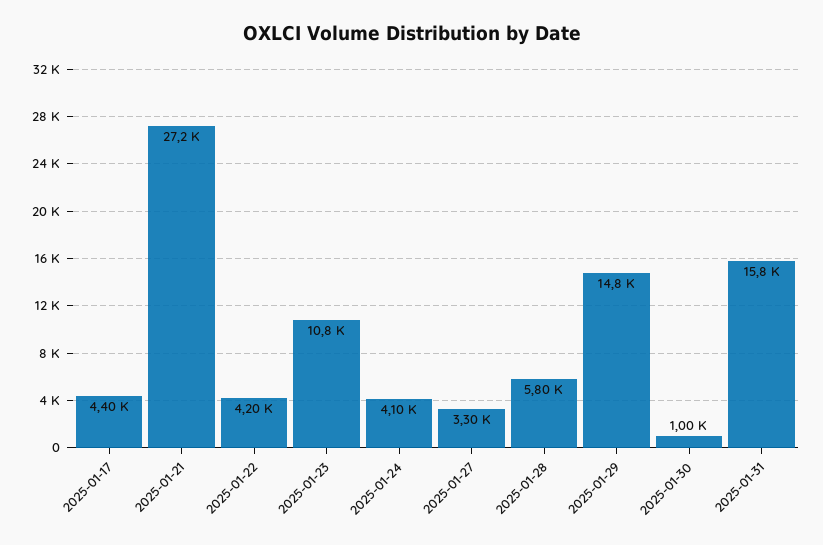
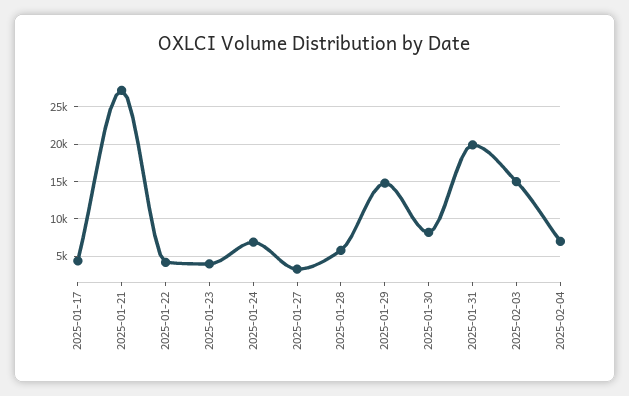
2025-01-23: 10800 -> 4000
2025-01-24: 4100 -> 7000
2025-01-30: 1000 -> 8000
2025-01-31: 15800 -> 20000
2025-02-03: none -> 15000
2025-02-04: none -> 7000

